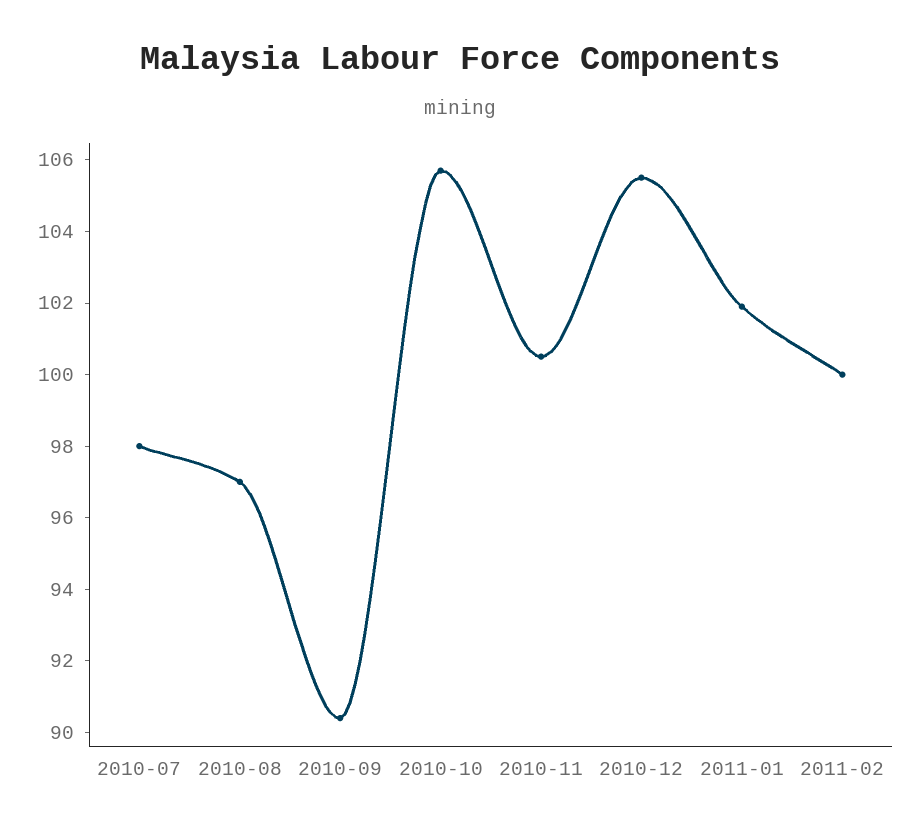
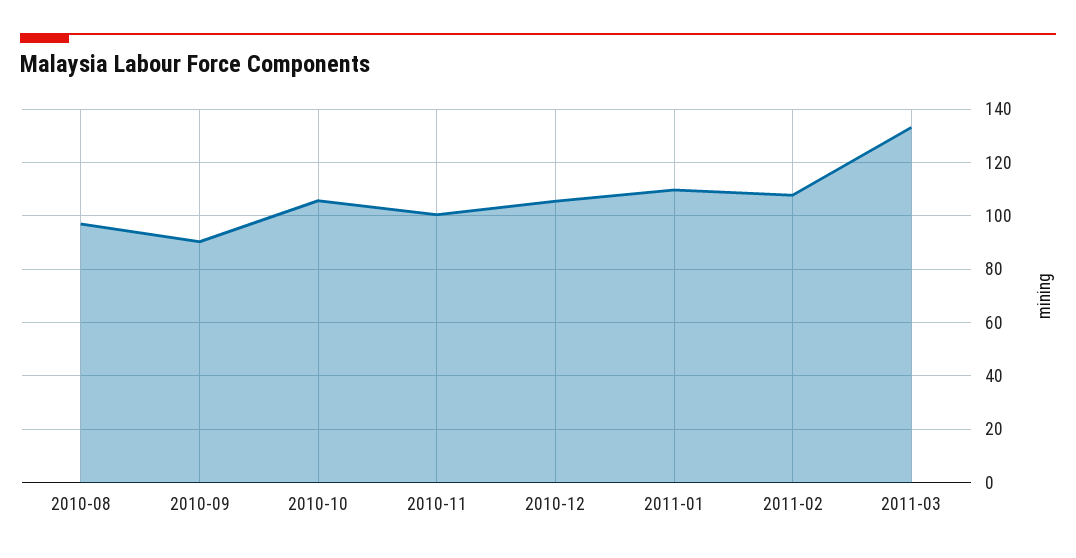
2010-07: 98 -> none
2011-01: 102 -> 110
2011-02: 100 -> 107.5
2011-03: none -> 132.5

